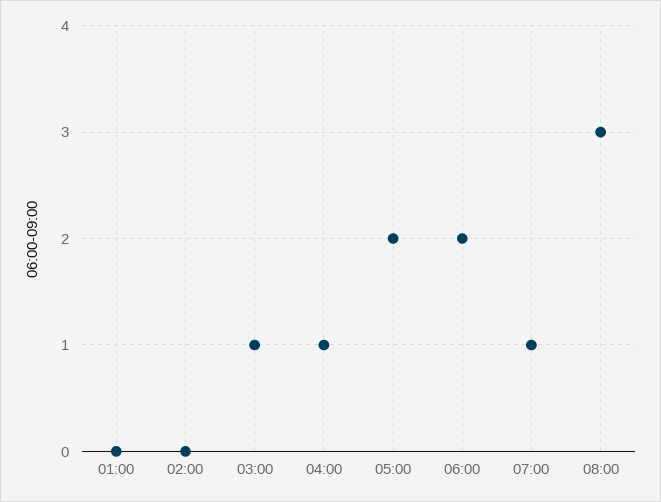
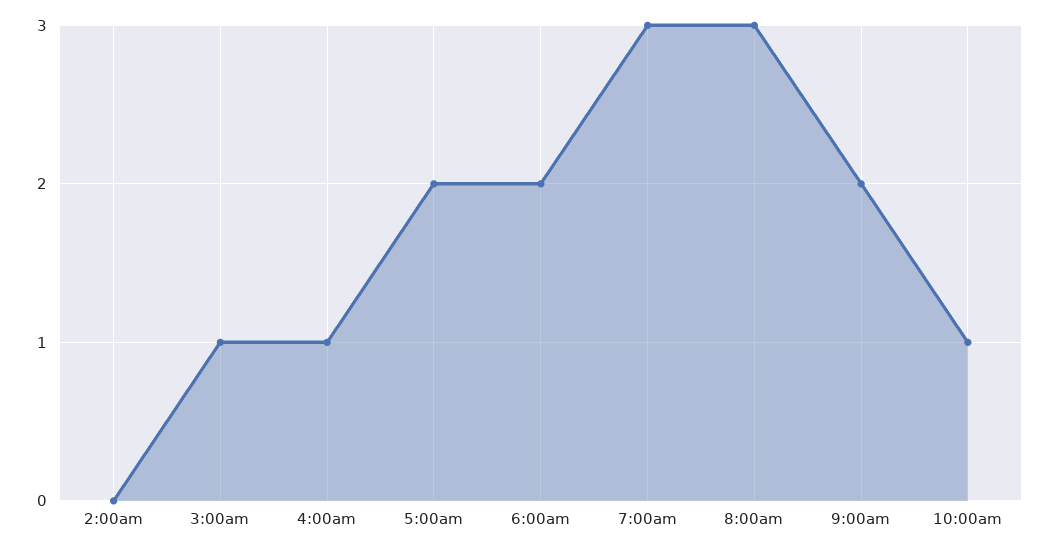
01:00: 0 -> none
07:00: 1 -> 3
9:00am: none -> 2
10:00am: none -> 1

